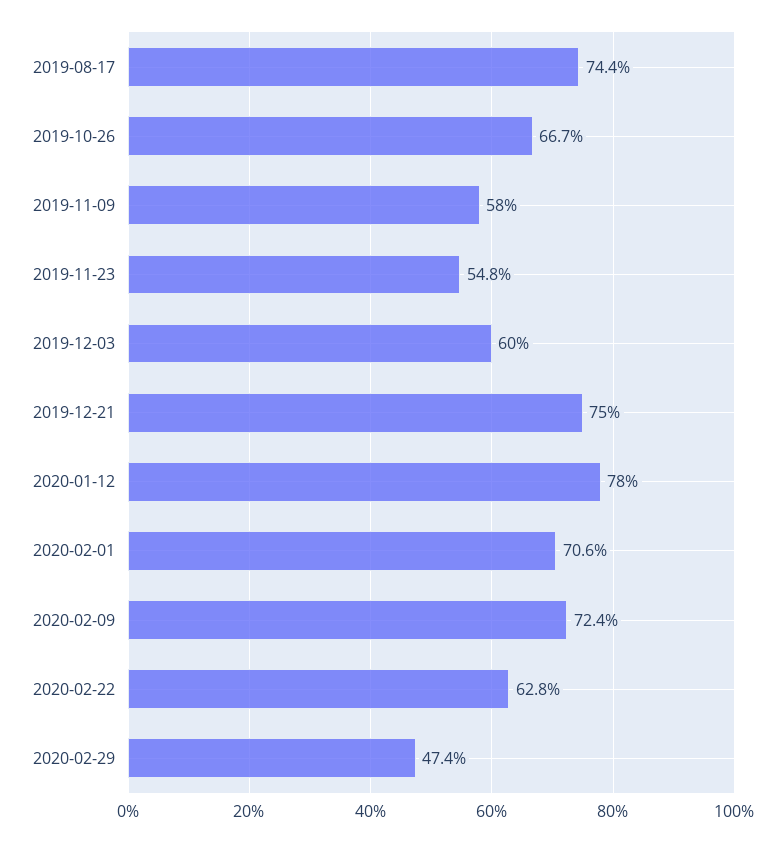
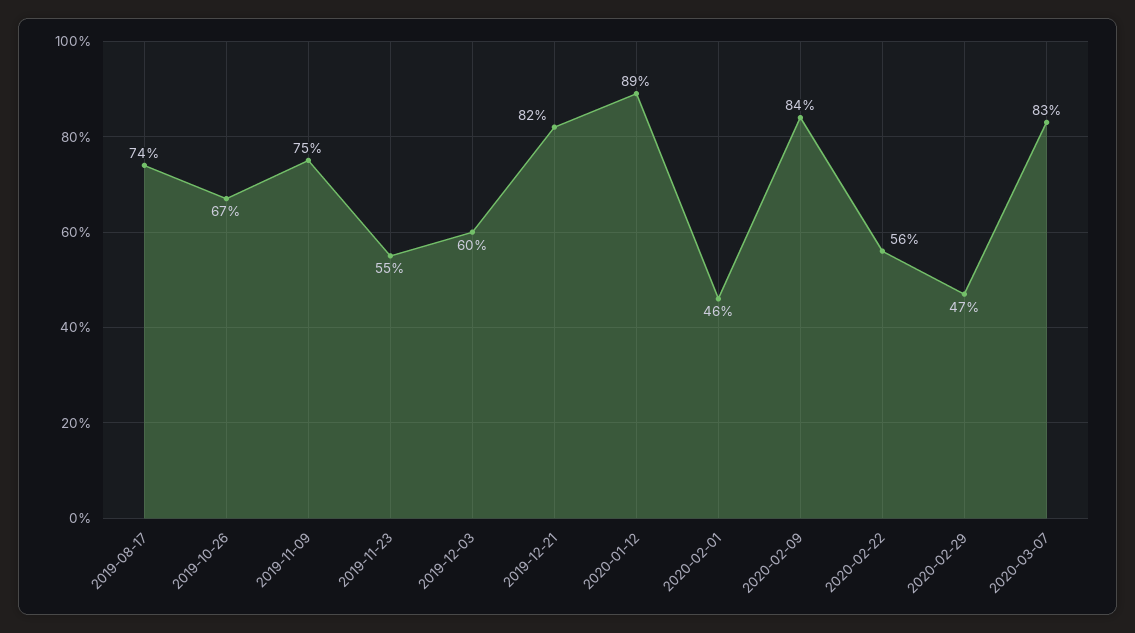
2019-11-09: 58 -> 75
2019-12-21: 75 -> 82
2020-01-12: 78 -> 89
2020-02-01: 70.6 -> 46
2020-02-09: 72.4 -> 84
2020-02-22: 62.8 -> 56
2020-03-07: none -> 83

